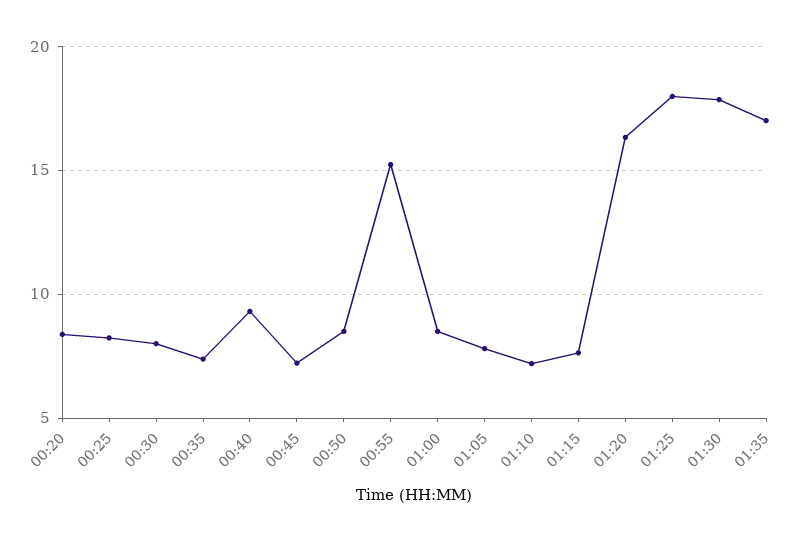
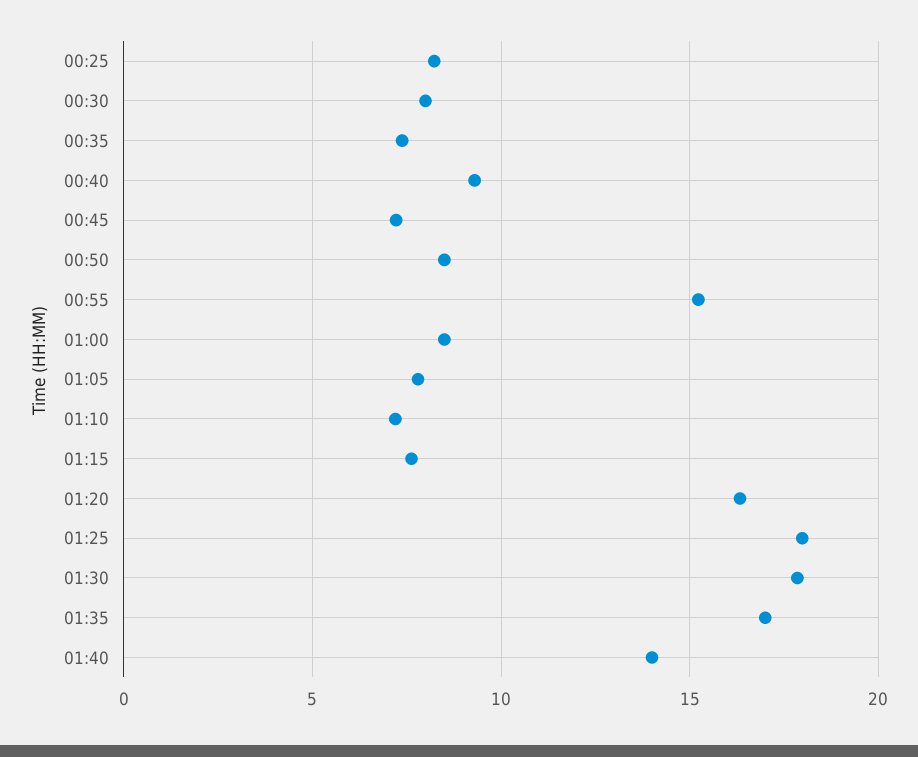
00:20: 8.5 -> none
01:40: none -> 14

